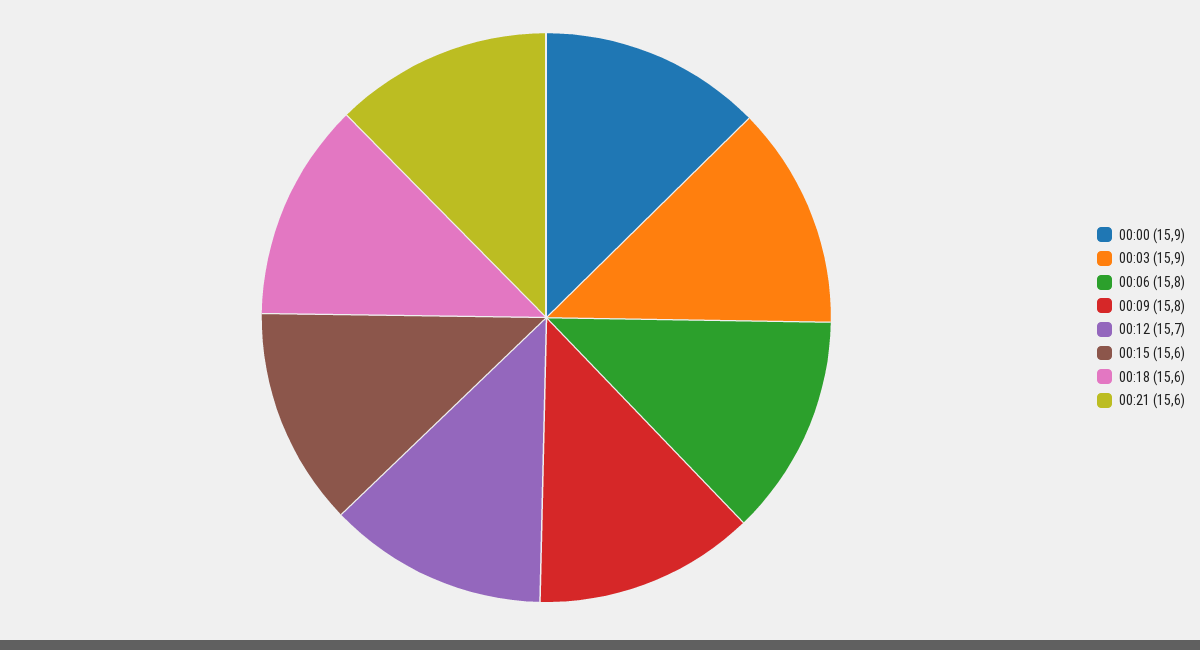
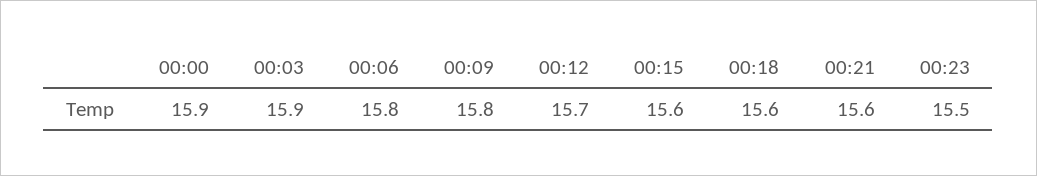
00:23: none -> 15.5

